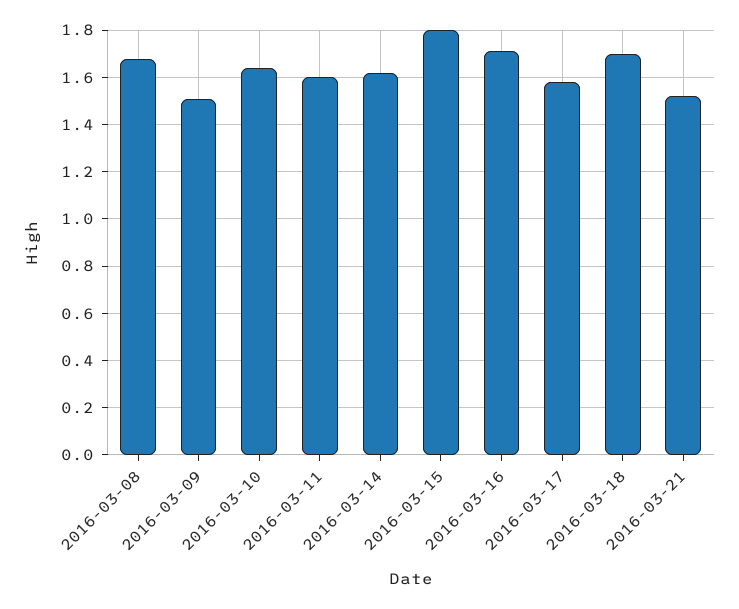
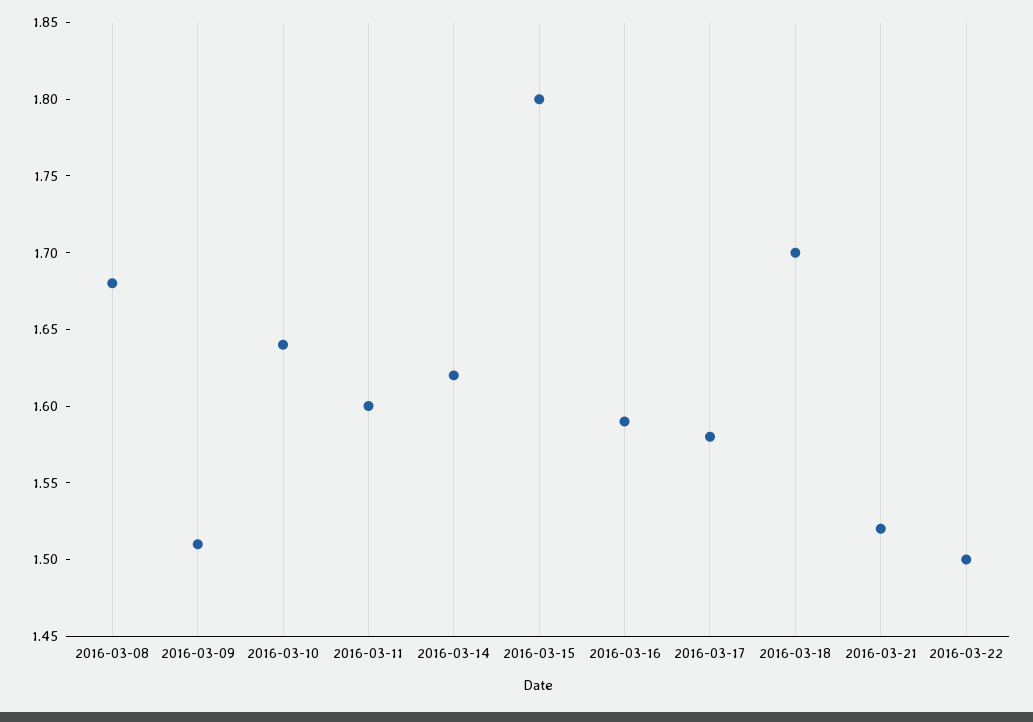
2016-03-16: 1.7 -> 1.59
2016-03-22: none -> 1.5

